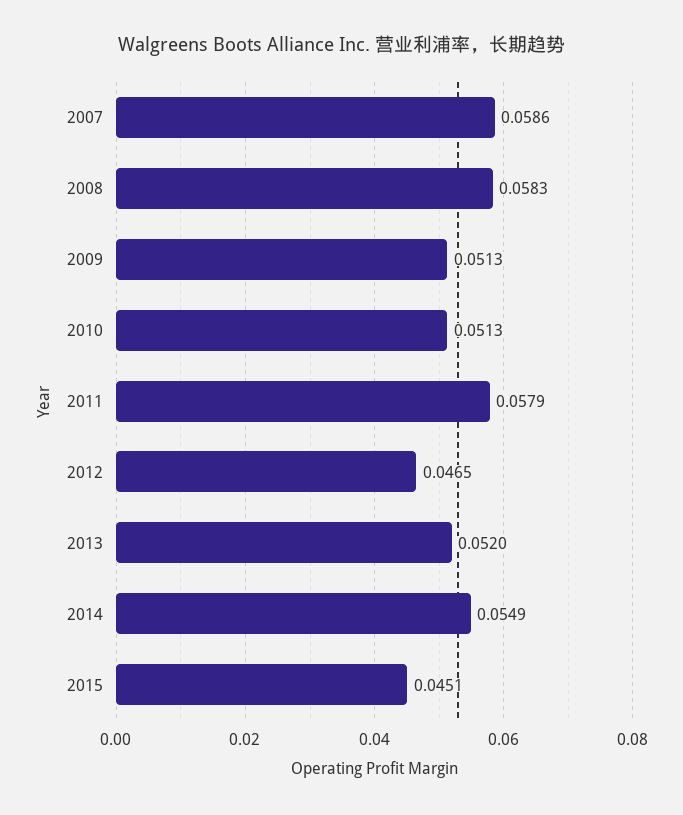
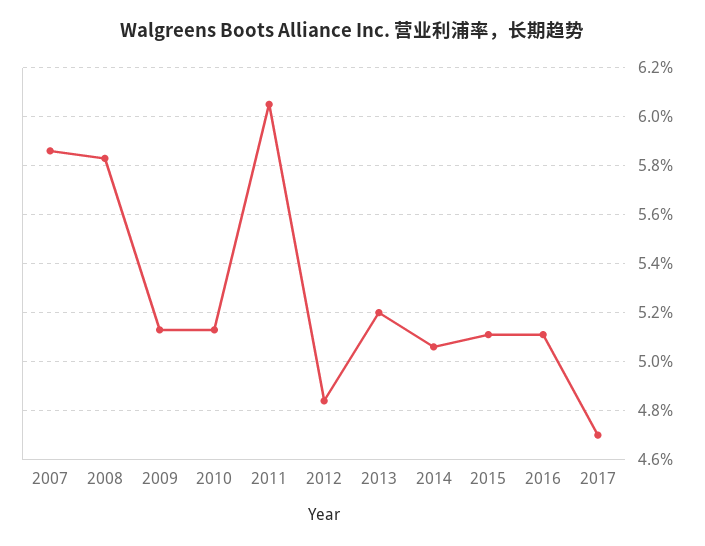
2011: 0.0579 -> 0.0605
2012: 0.0465 -> 0.0485
2014: 0.0549 -> 0.0505
2015: 0.0451 -> 0.051
2016: none -> 0.051
2017: none -> 0.047

